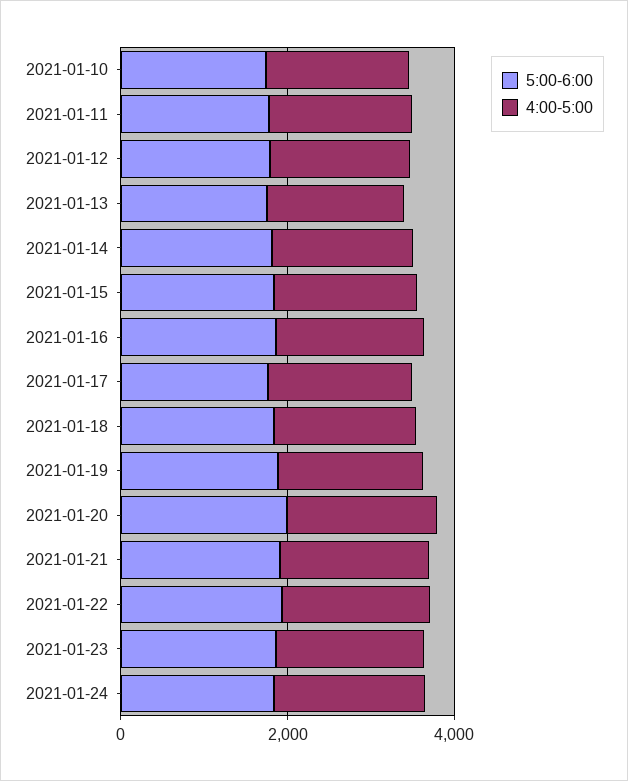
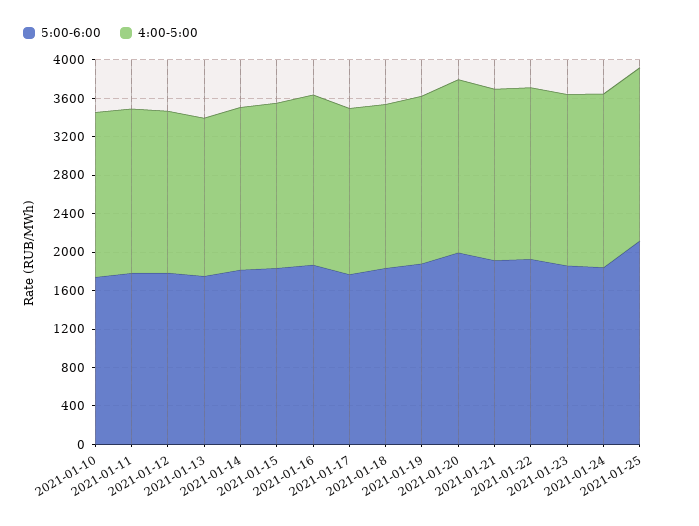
5:00-6:00, 2021-01-25: none -> 2100
4:00-5:00, 2021-01-25: none -> 1800

